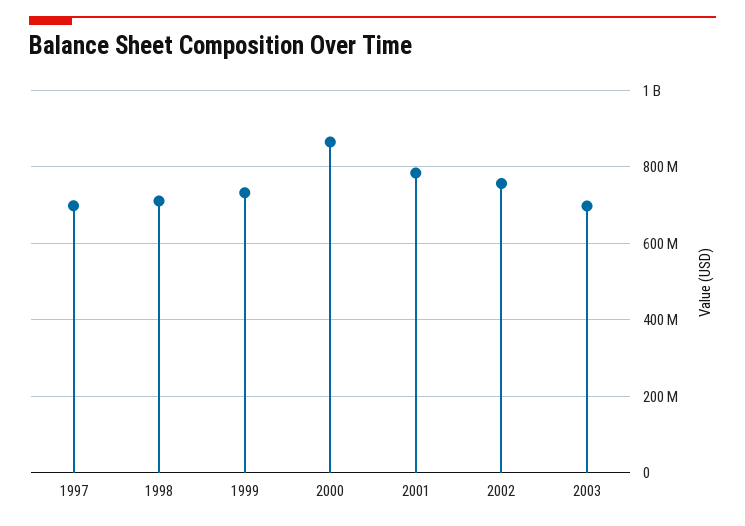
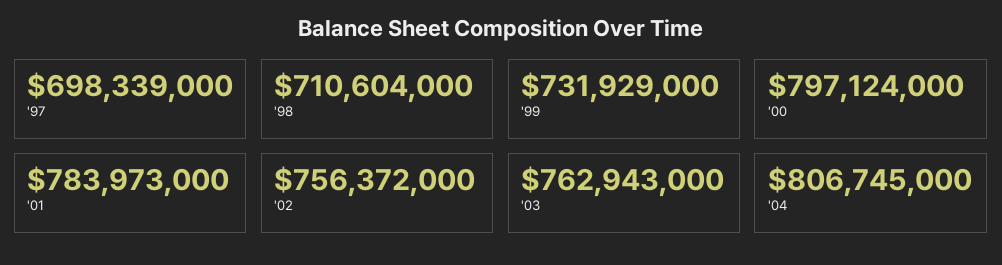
2000: 860000000 -> 797124000
2003: 700000000 -> 762943000
'04: none -> 806745000

